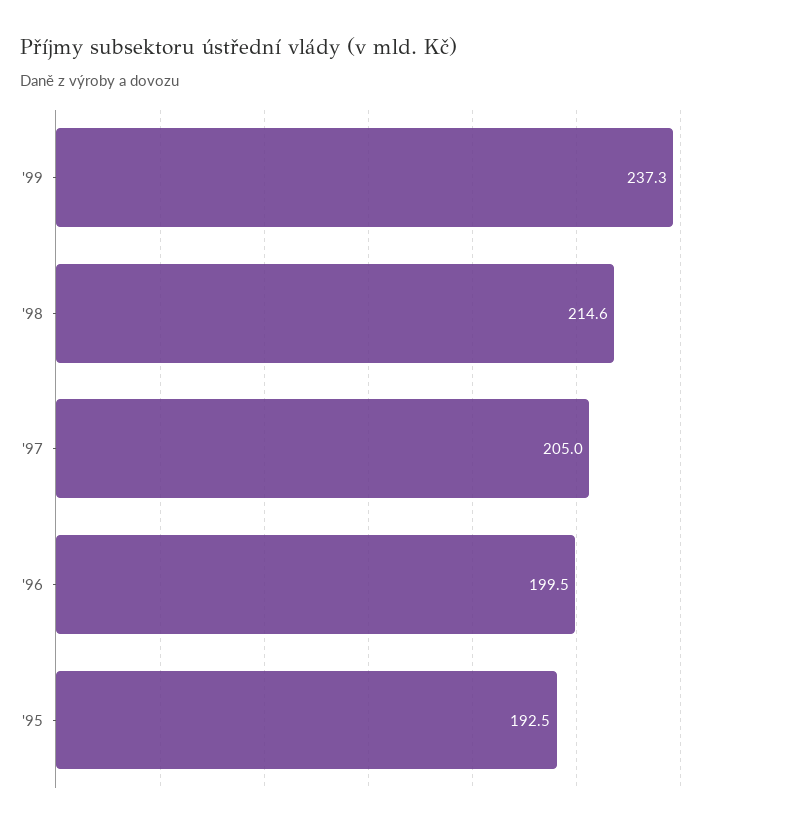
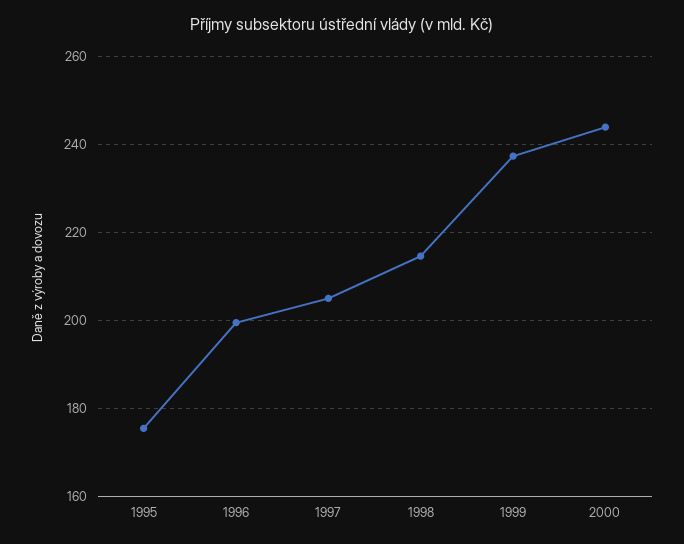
'95: 192.5 -> 176
2000: none -> 244

